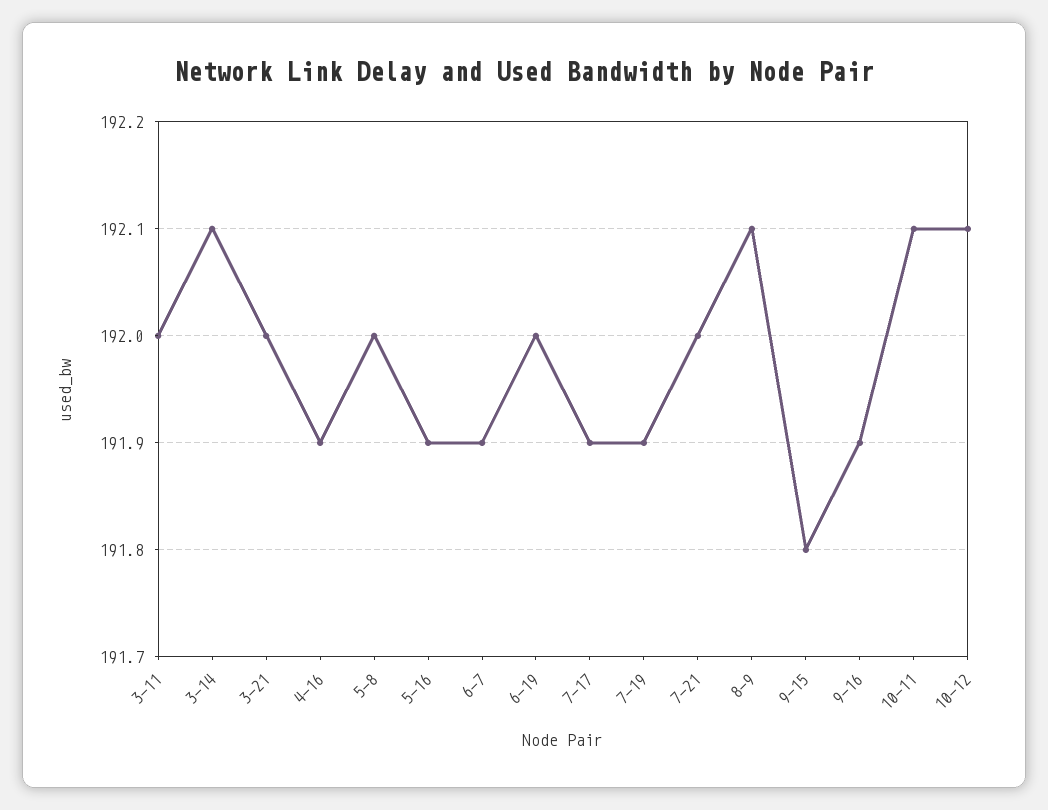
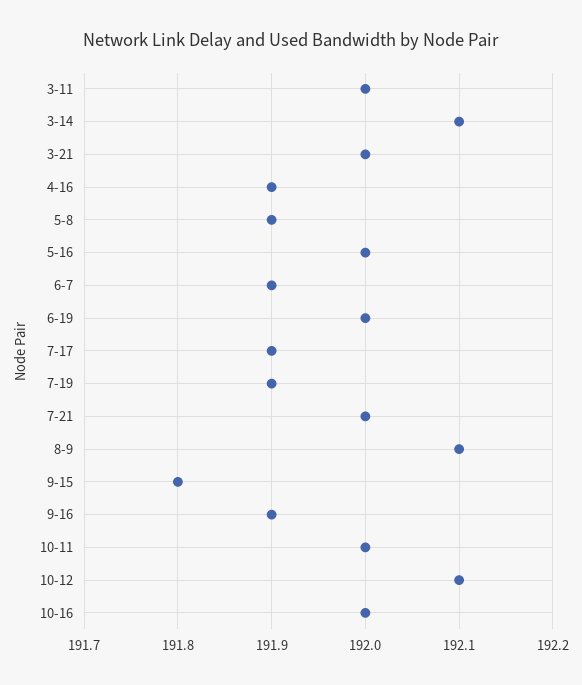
5-8: 192 -> 191.9
5-16: 191.9 -> 192
10-11: 192.1 -> 192
10-16: none -> 192

